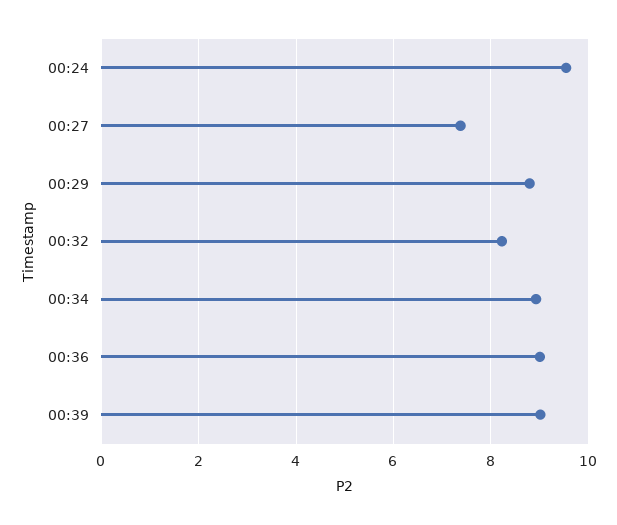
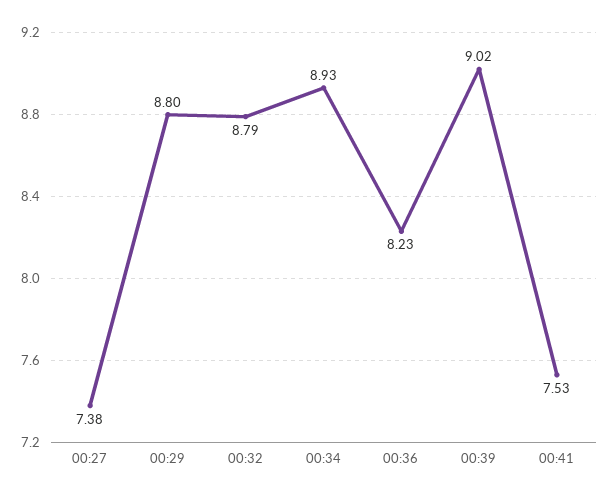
00:24: 9.6 -> none
00:32: 8.2 -> 8.79
00:36: 9 -> 8.23
00:41: none -> 7.53

